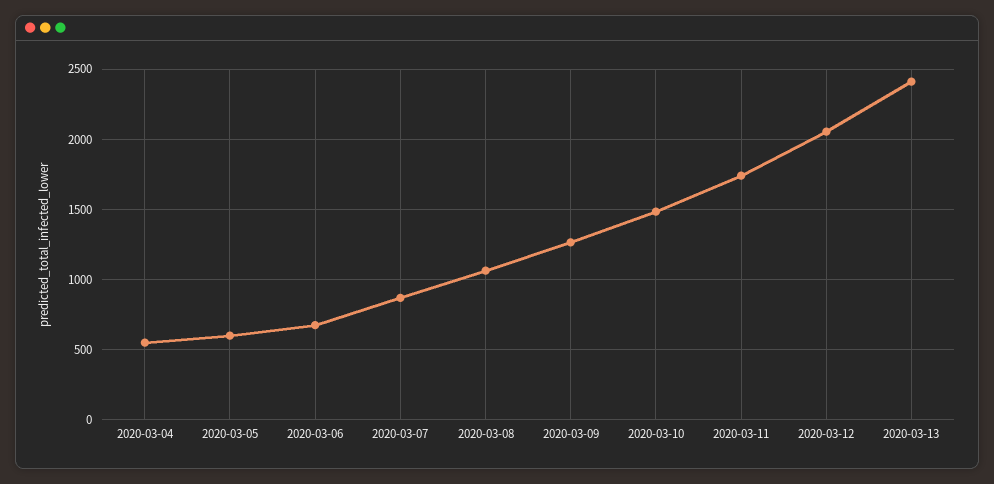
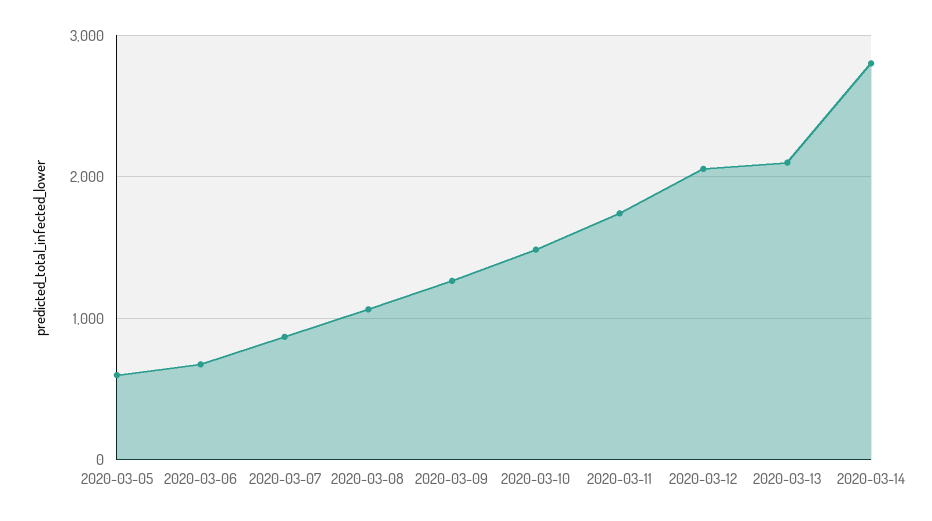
2020-03-04: 550 -> none
2020-03-13: 2400 -> 2100
2020-03-14: none -> 2800

